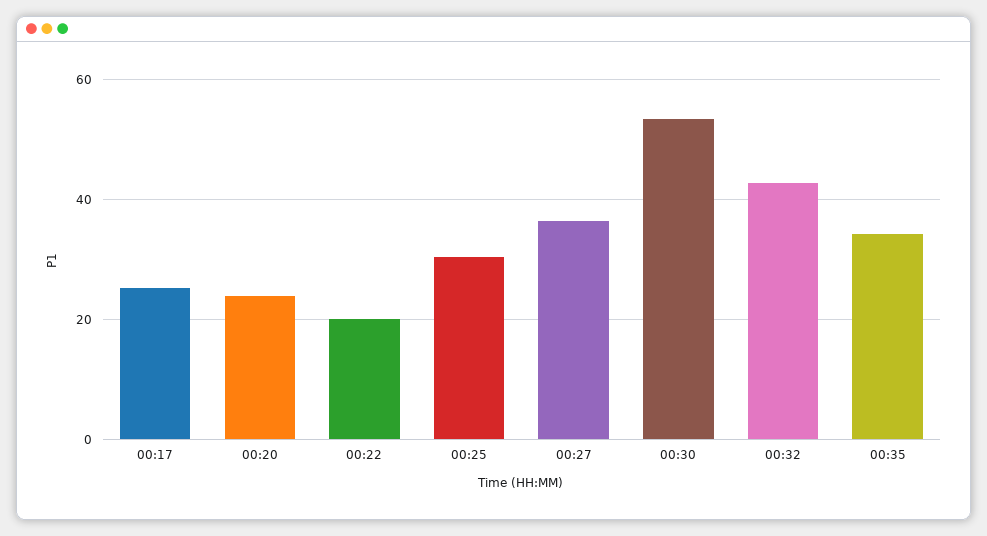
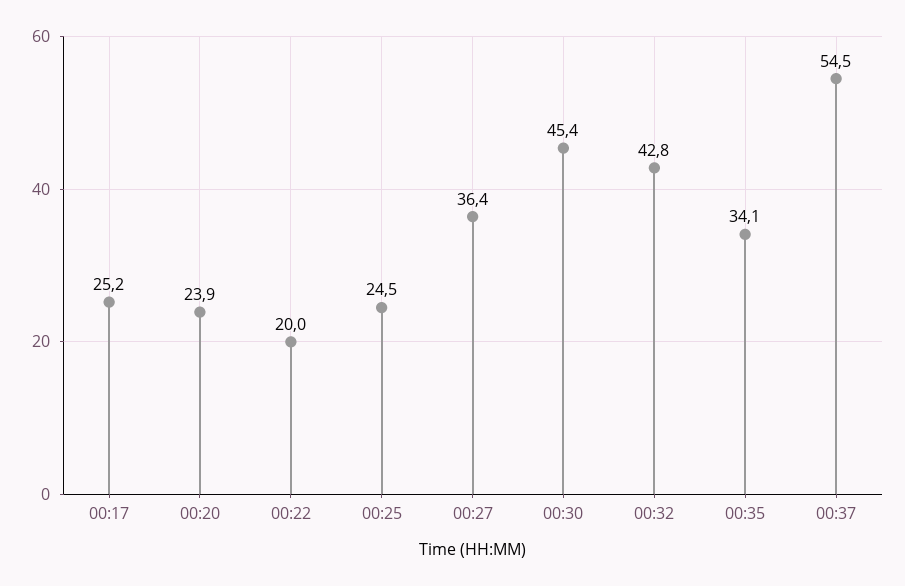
00:25: 30 -> 24.5
00:30: 54 -> 45.4
00:37: none -> 54.5

